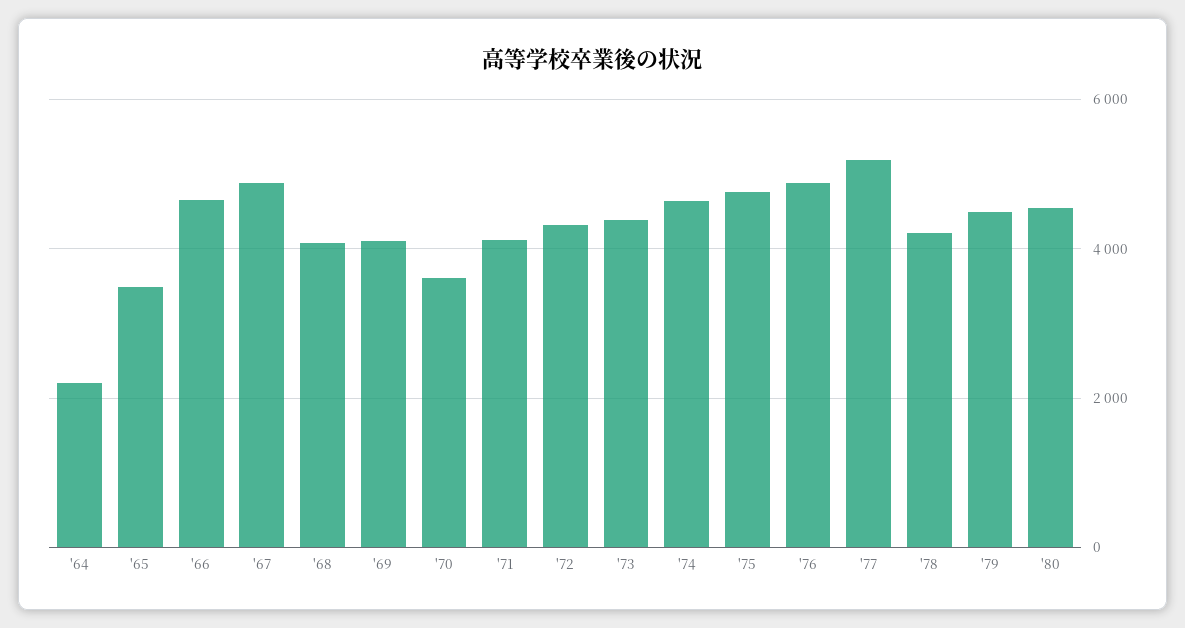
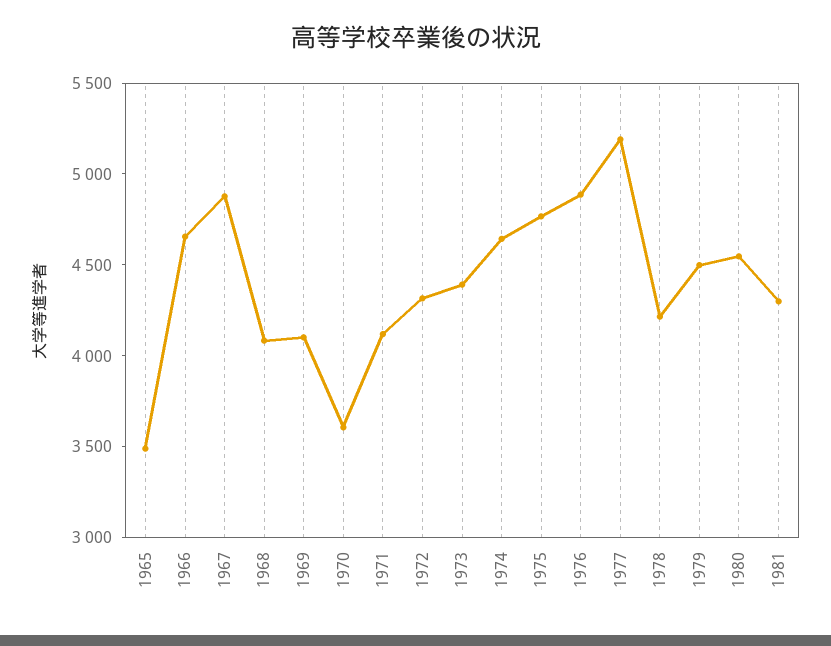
'64: 2200 -> none
1981: none -> 4300

